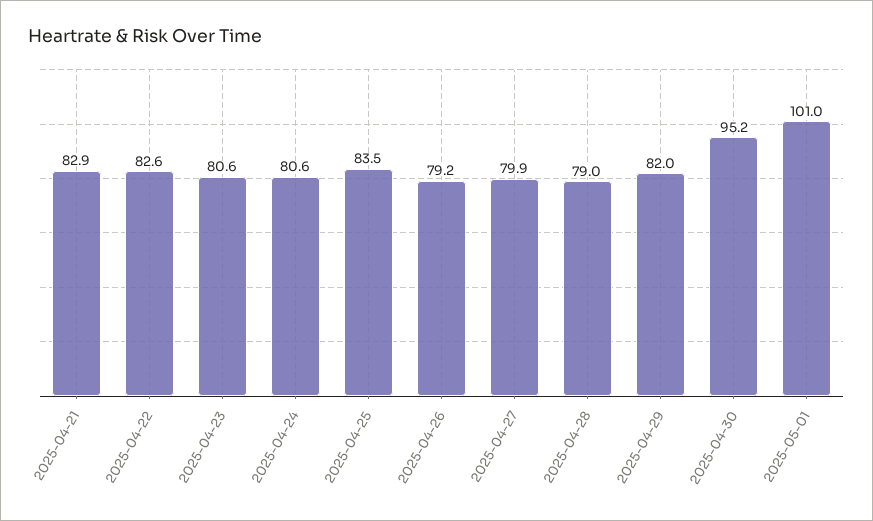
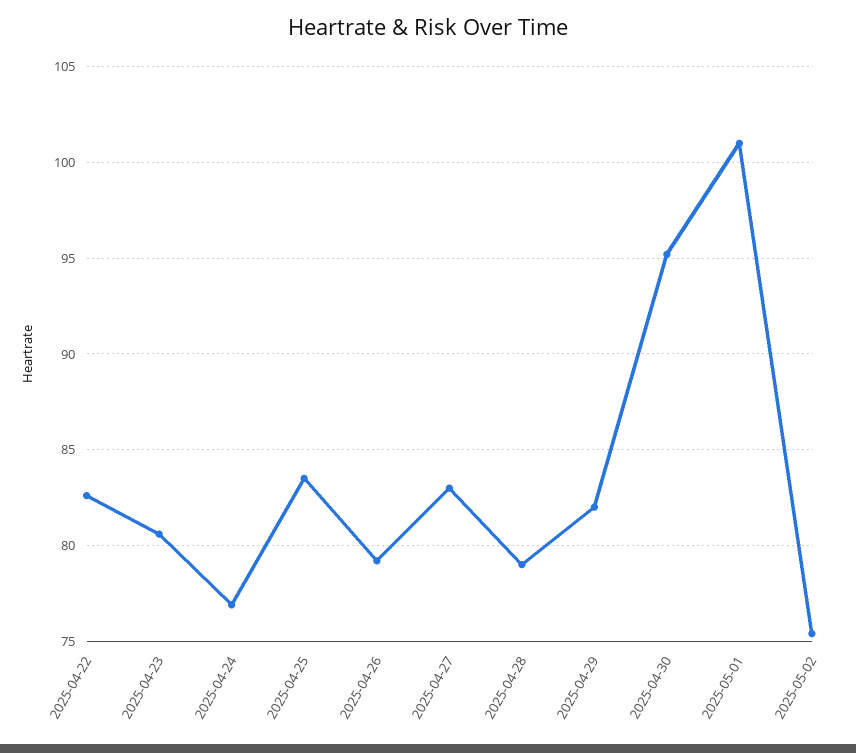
2025-04-21: 82.9 -> none
2025-04-24: 80.6 -> 77
2025-04-27: 79.9 -> 83
2025-05-02: none -> 75.5

